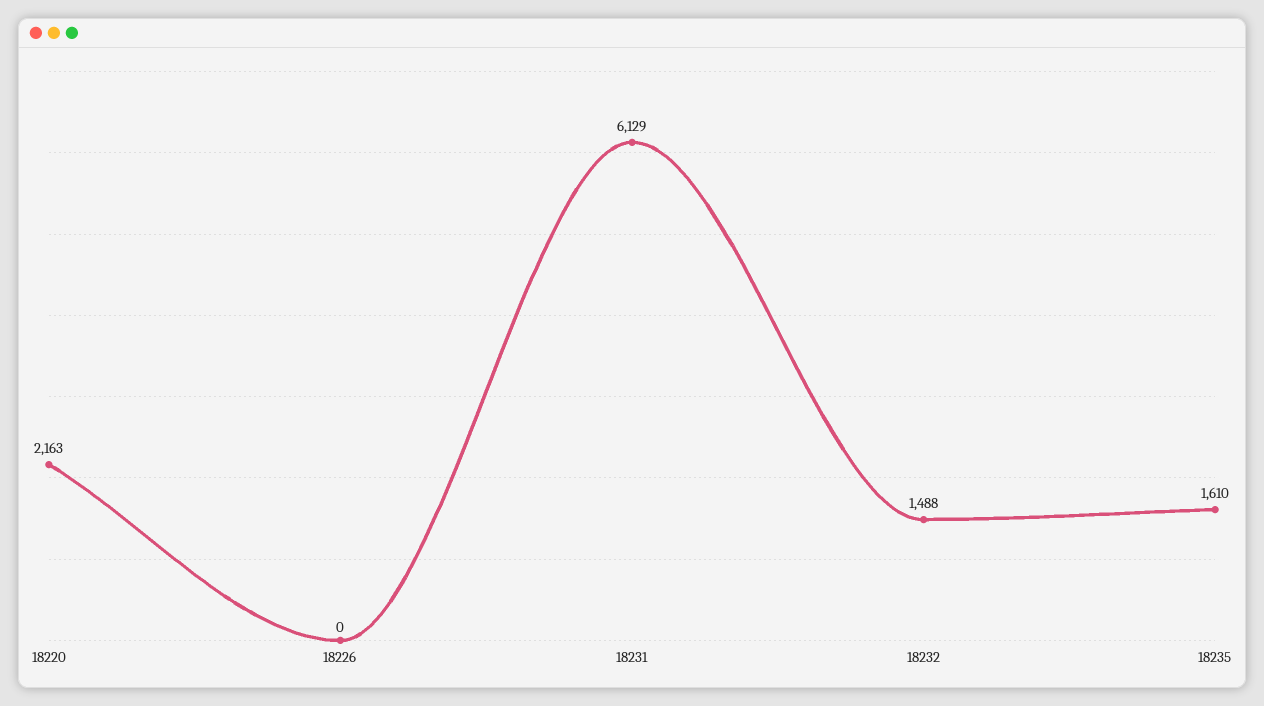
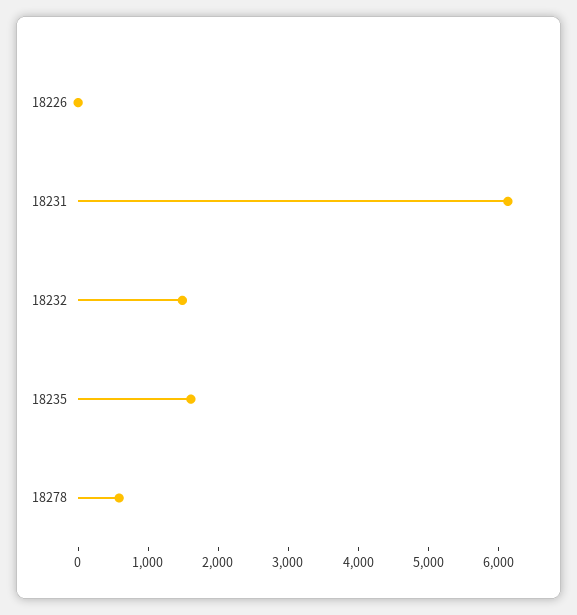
18220: 2163 -> none
18278: none -> 600

